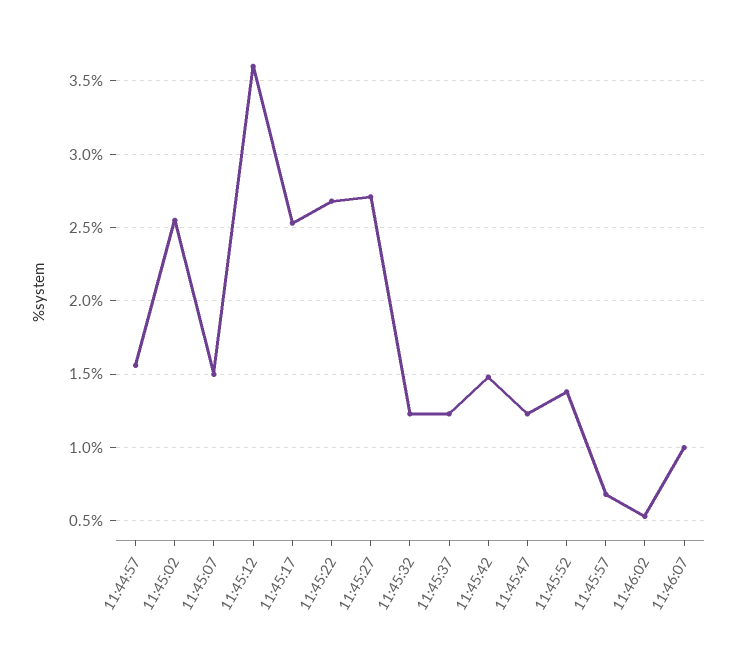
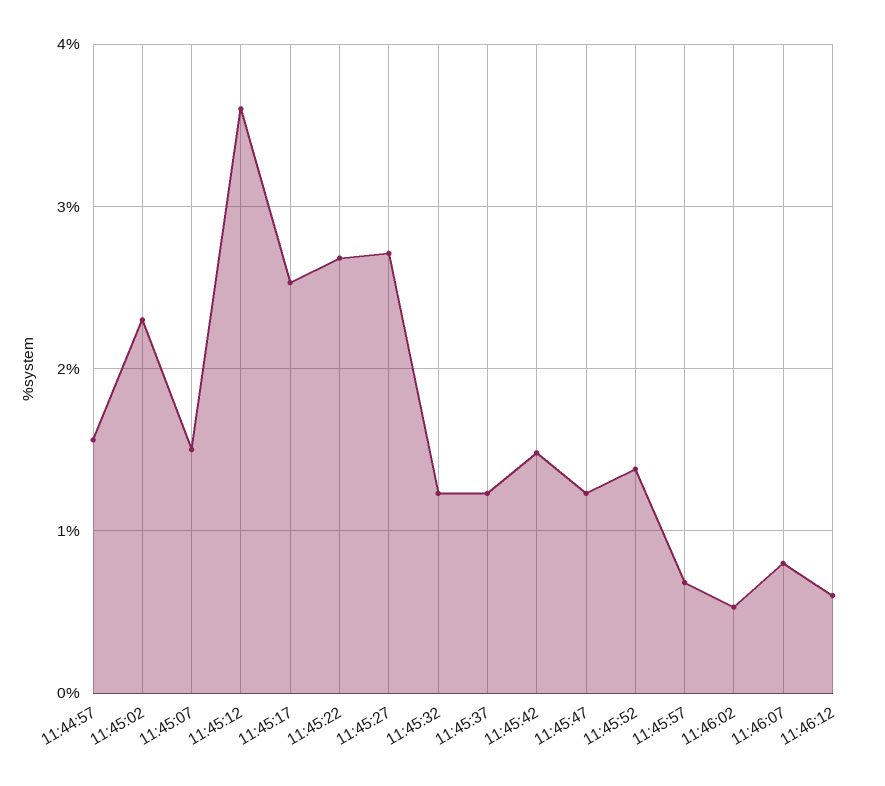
11:45:02: 2.55 -> 2.3
11:46:07: 1 -> 0.8
11:46:12: none -> 0.6

